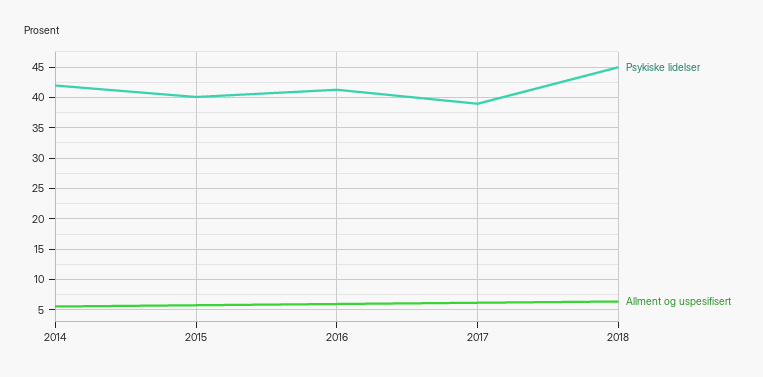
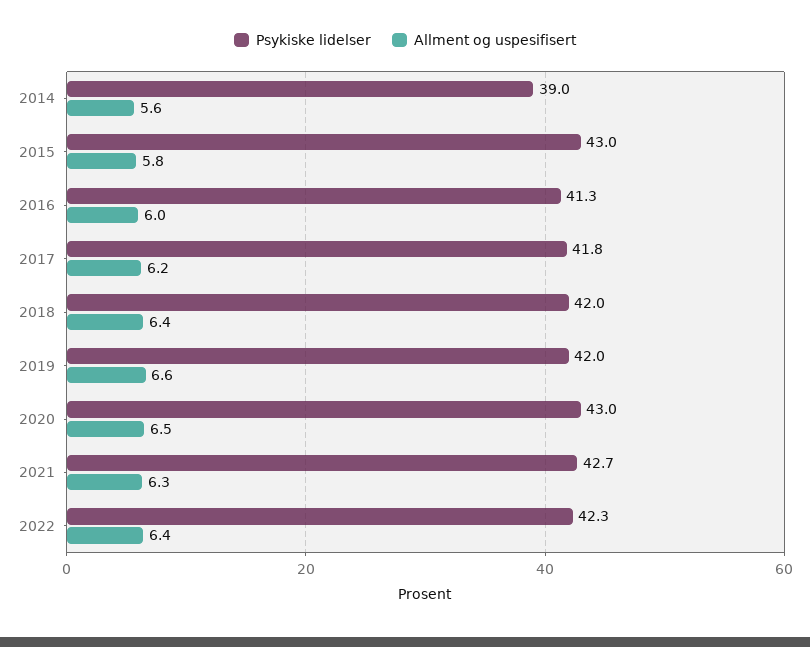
Psykiske lidelser, 2014: 42 -> 39
Psykiske lidelser, 2015: 40 -> 43
Psykiske lidelser, 2017: 39 -> 41.8
Psykiske lidelser, 2018: 45 -> 42
Psykiske lidelser, 2019: none -> 42
Allment og uspesifisert, 2019: none -> 6.6
Psykiske lidelser, 2020: none -> 43
Allment og uspesifisert, 2020: none -> 6.5
Psykiske lidelser, 2021: none -> 42.7
Allment og uspesifisert, 2021: none -> 6.3
Psykiske lidelser, 2022: none -> 42.3
Allment og uspesifisert, 2022: none -> 6.4

